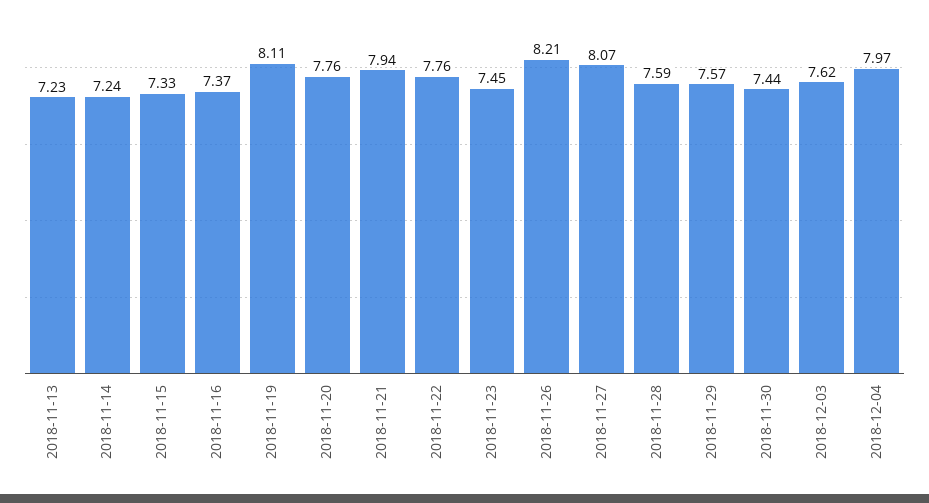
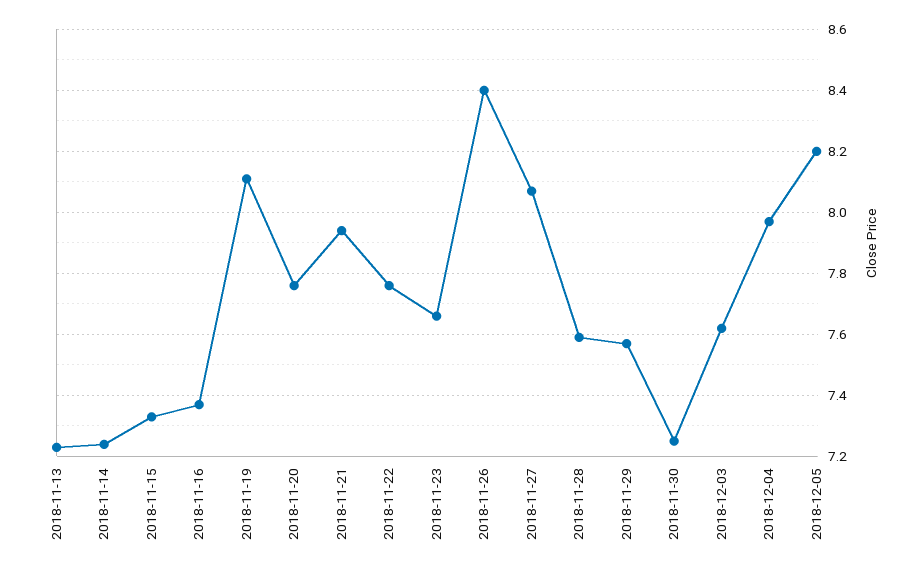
2018-11-23: 7.45 -> 7.65
2018-11-26: 8.21 -> 8.4
2018-11-30: 7.44 -> 7.25
2018-12-05: none -> 8.2

